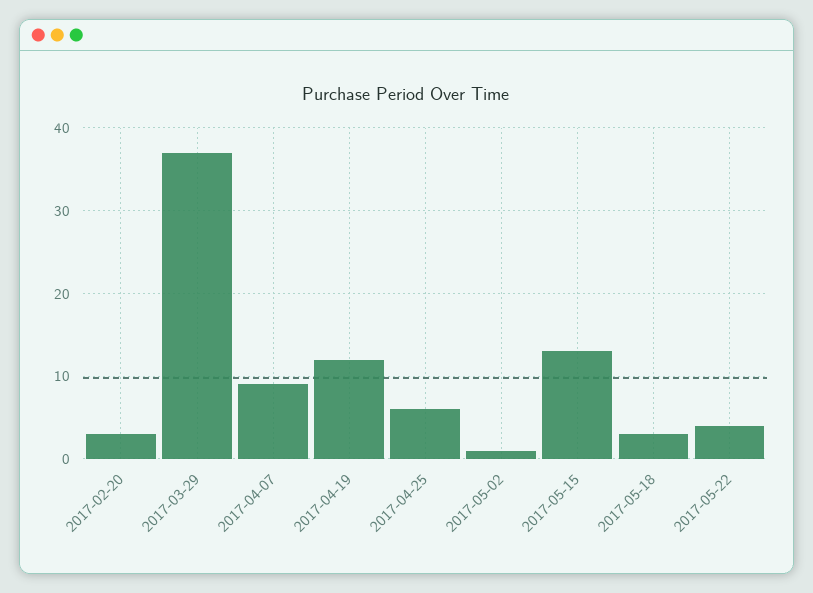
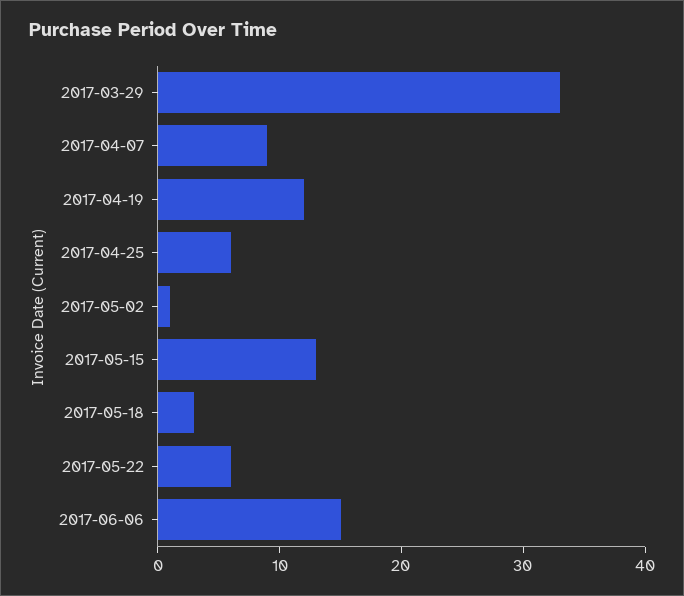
2017-02-20: 3 -> none
2017-03-29: 37 -> 33
2017-05-22: 4 -> 6
2017-06-06: none -> 15

